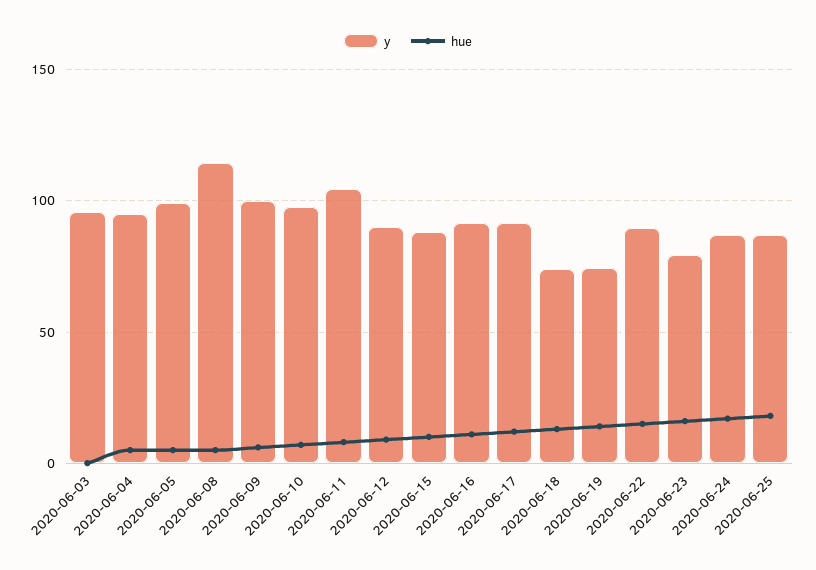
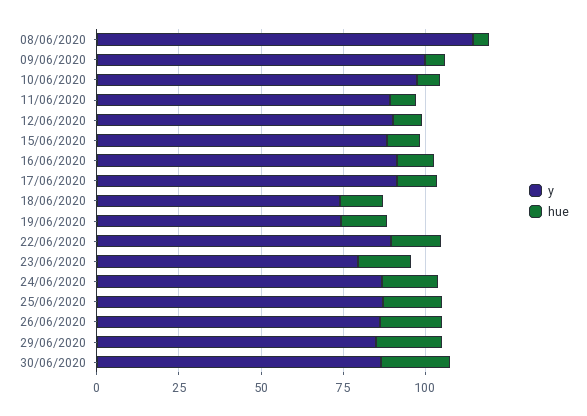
y, 2020-06-03: 95 -> none
hue, 2020-06-03: 0 -> none
y, 2020-06-04: 95 -> none
hue, 2020-06-04: 5 -> none
y, 2020-06-05: 100 -> none
hue, 2020-06-05: 5 -> none
y, 2020-06-11: 105 -> 90
y, 26/06/2020: none -> 85
hue, 26/06/2020: none -> 20
y, 29/06/2020: none -> 85
hue, 29/06/2020: none -> 20
y, 30/06/2020: none -> 85
hue, 30/06/2020: none -> 20

